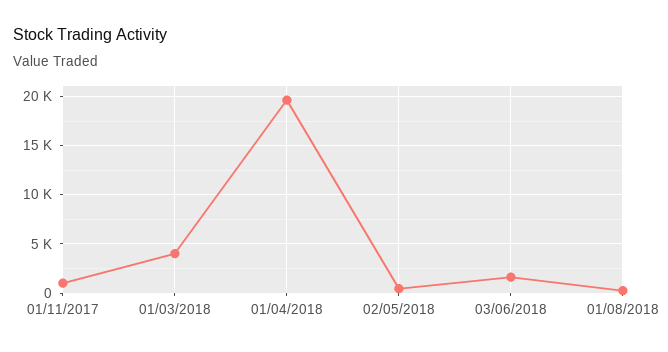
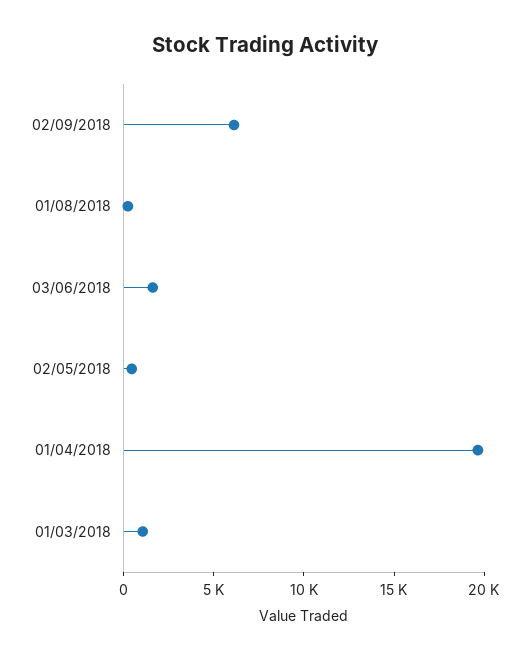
01/11/2017: 1000 -> none
01/03/2018: 4000 -> 1000
02/09/2018: none -> 6000

